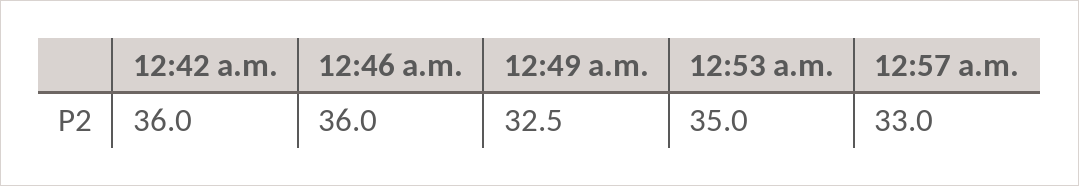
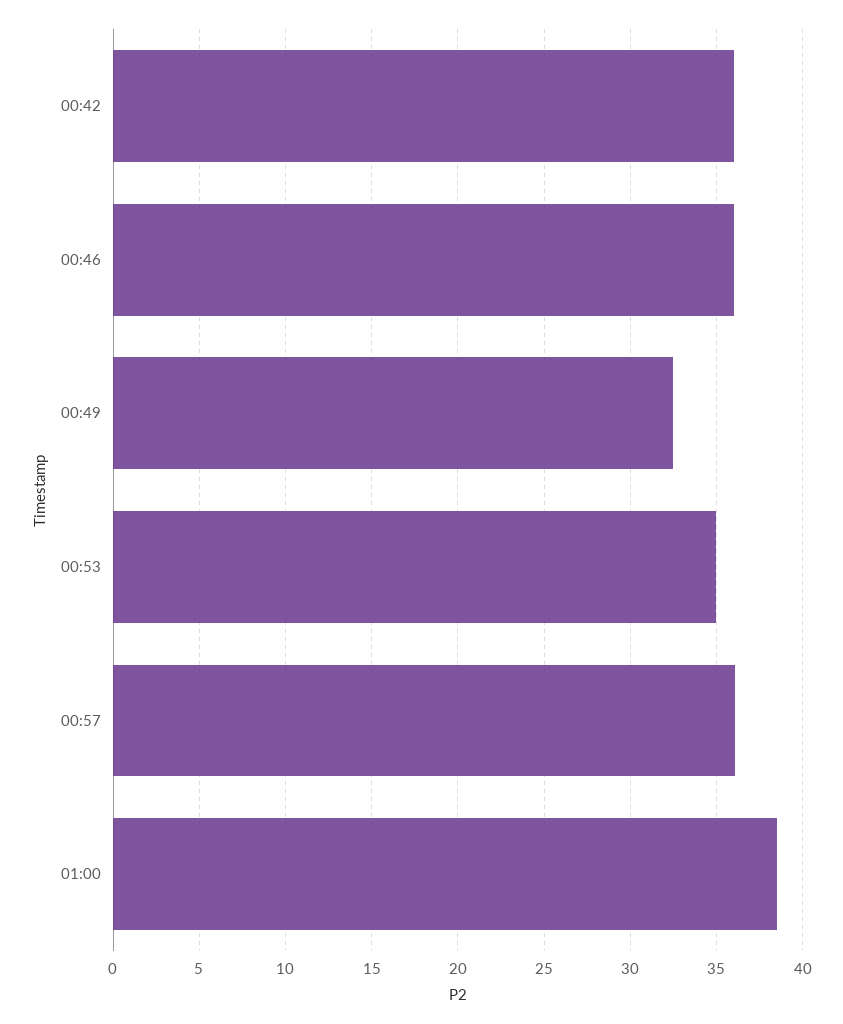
12:57 a.m.: 33 -> 36
01:00: none -> 38.5

